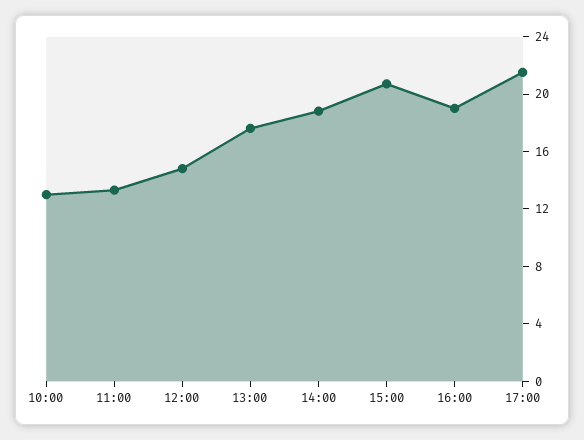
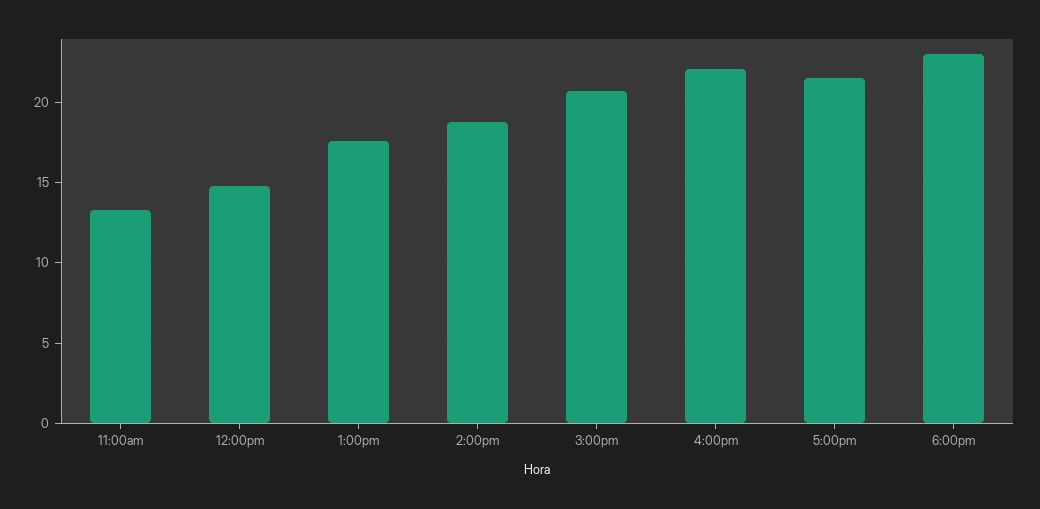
10:00: 13 -> none
16:00: 19 -> 22
6:00pm: none -> 23

